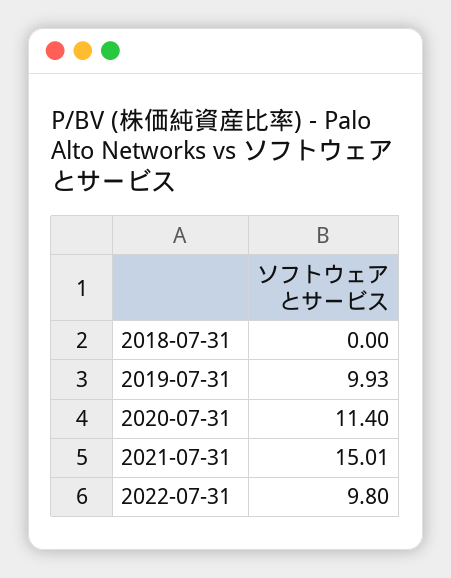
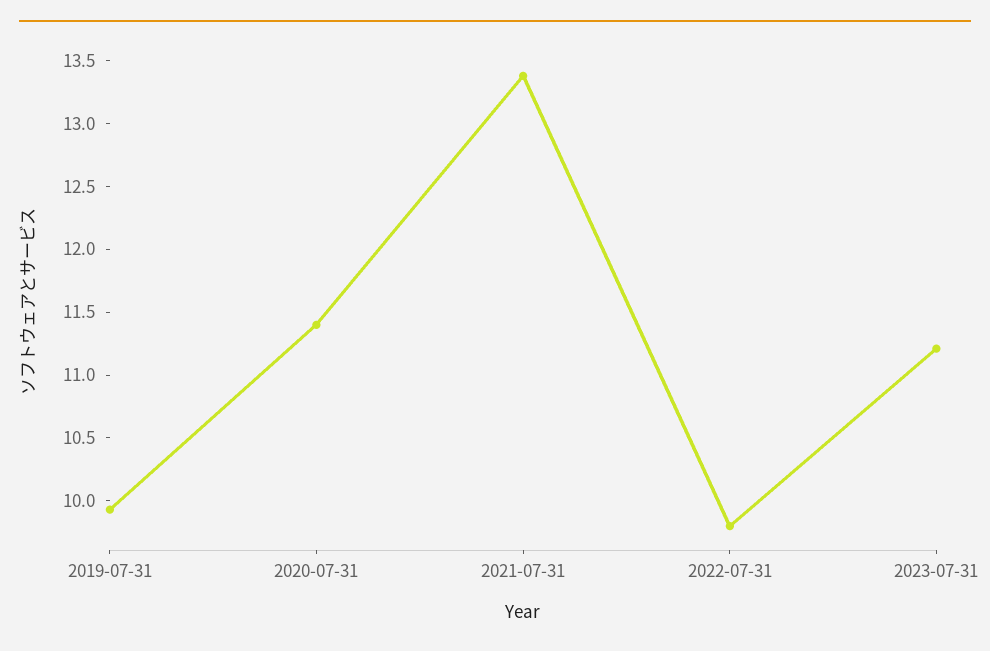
2018-07-31: 0 -> none
2021-07-31: 15.01 -> 13.4
2023-07-31: none -> 11.2

